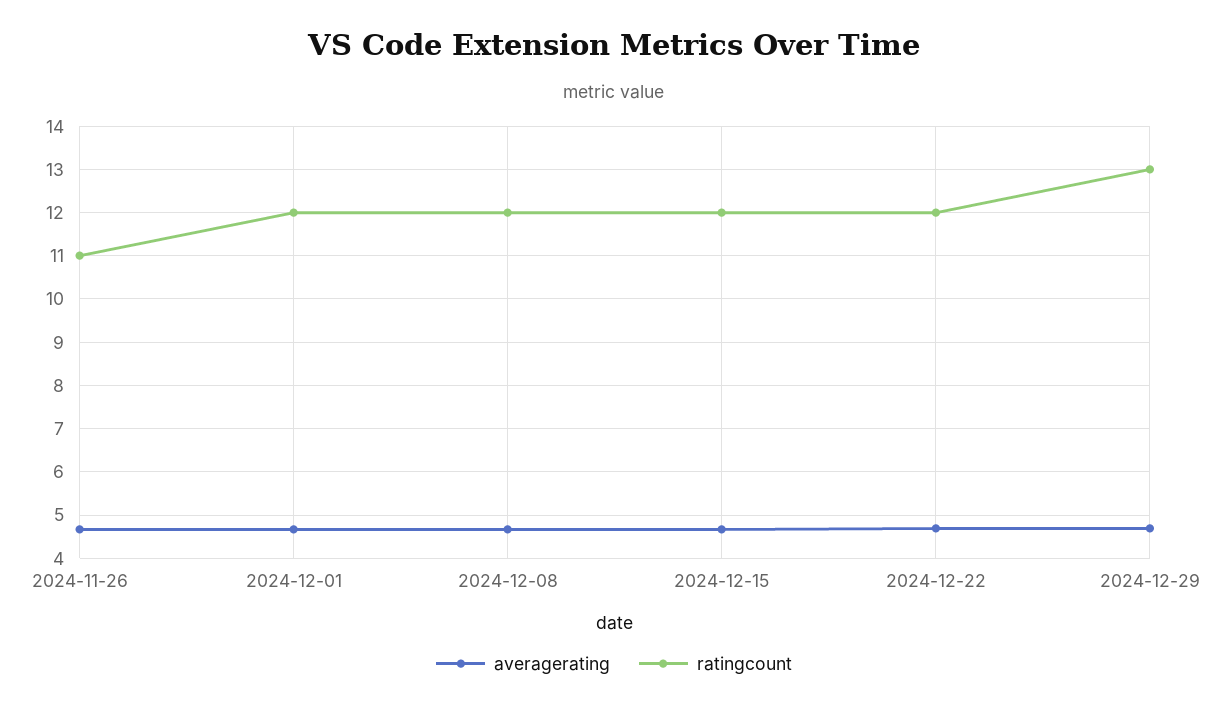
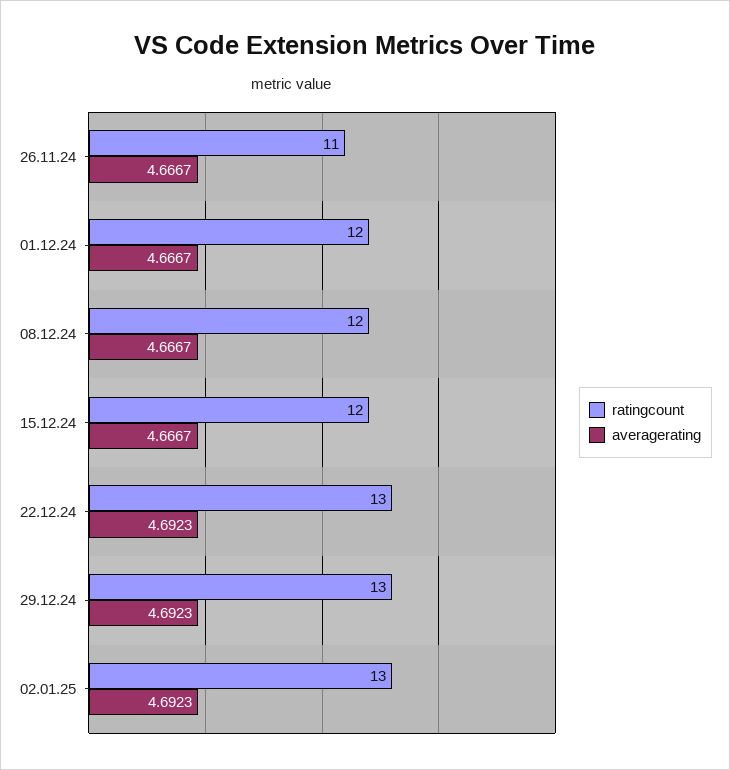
ratingcount, 2024-12-22: 12 -> 13
ratingcount, 02.01.25: none -> 13
averagerating, 02.01.25: none -> 4.6923

